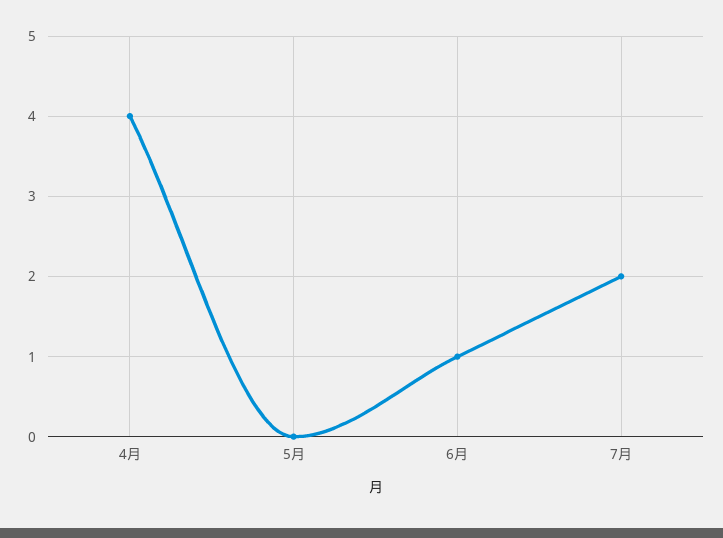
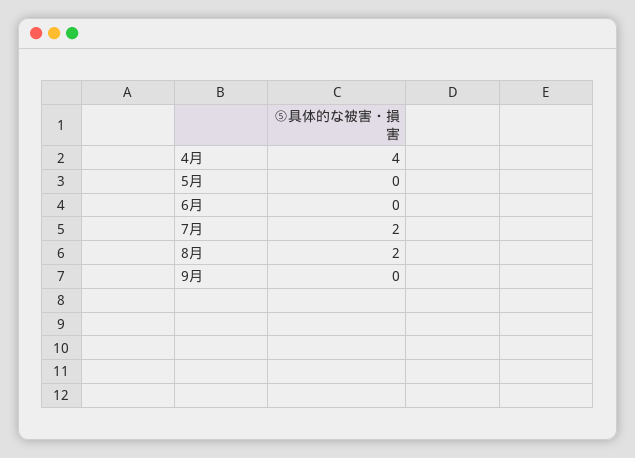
6月: 1 -> 0
8月: none -> 2
9月: none -> 0

